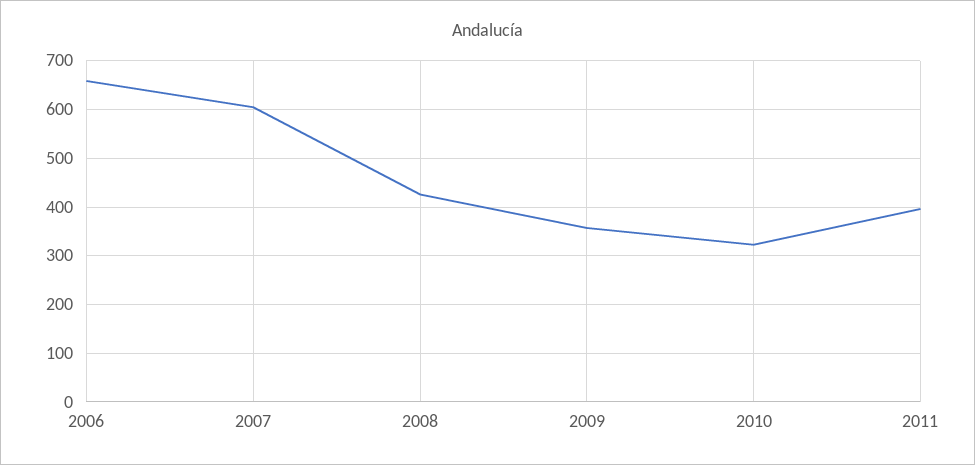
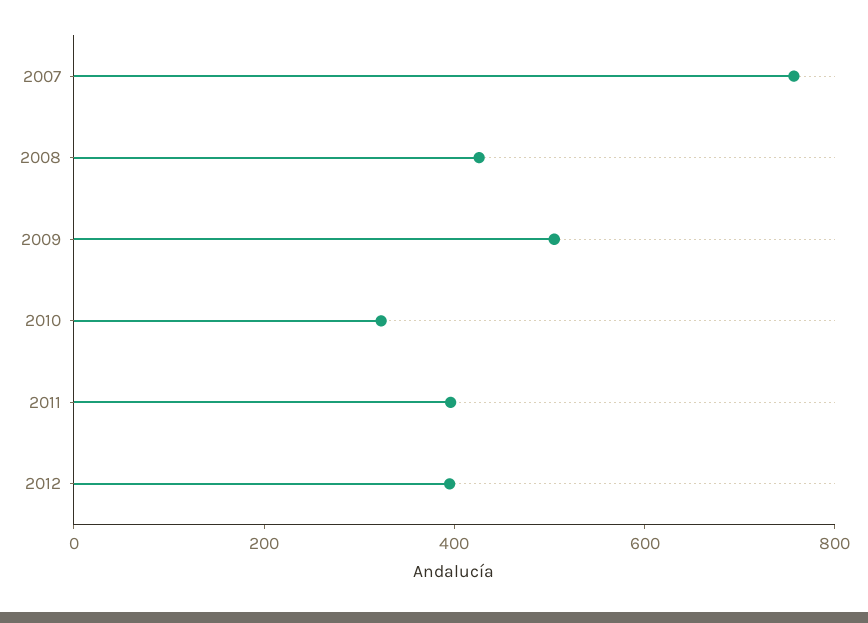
2006: 660 -> none
2007: 600 -> 750
2009: 360 -> 500
2012: none -> 400

